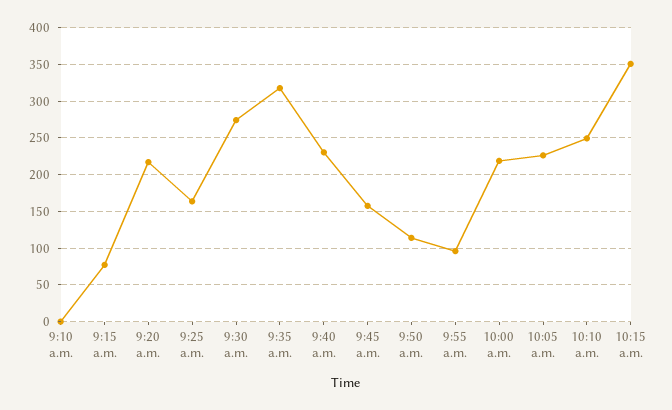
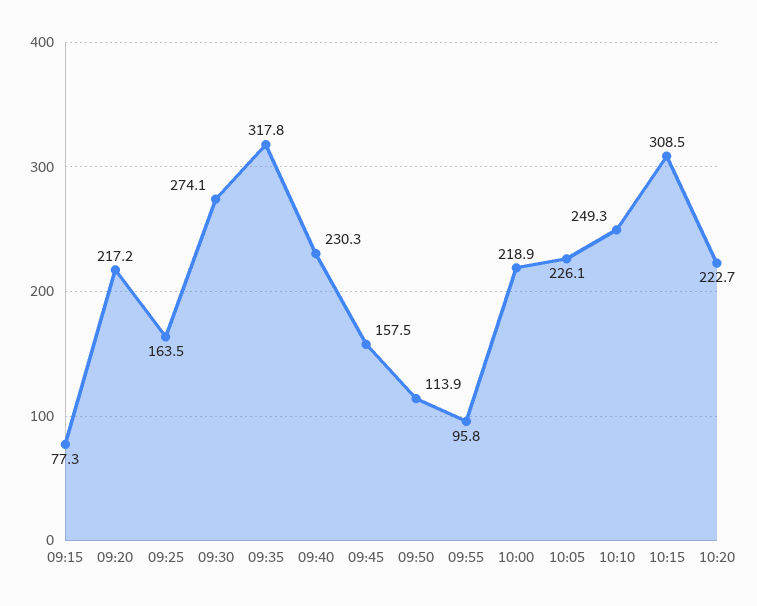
9:10 a.m.: 0 -> none
10:15 a.m.: 350 -> 308.5
10:20: none -> 222.7

